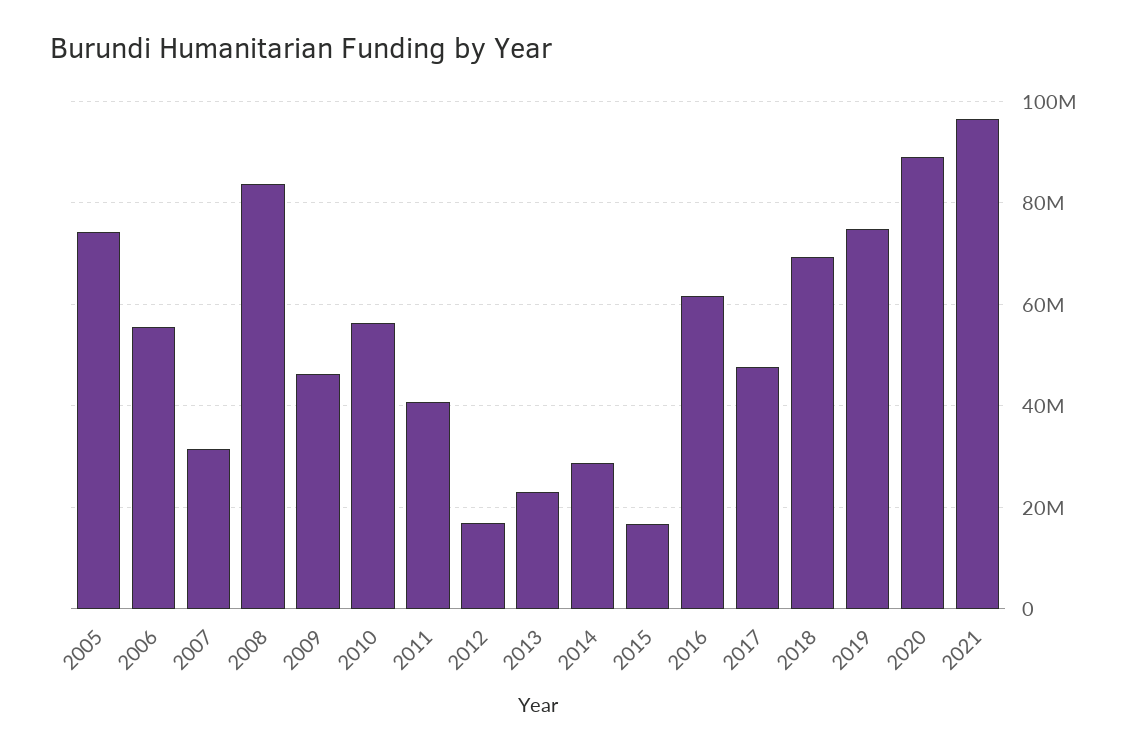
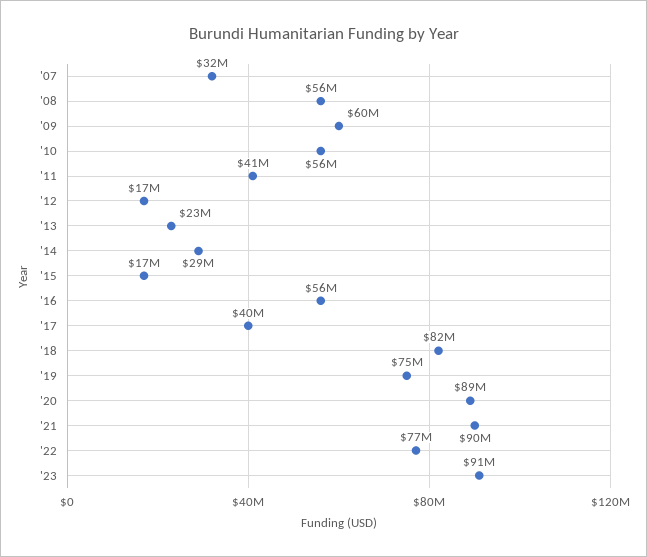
2005: 74000000 -> none
2006: 56000000 -> none
2008: 84000000 -> 56000000
2009: 46000000 -> 60000000
2016: 62000000 -> 56000000
2017: 48000000 -> 40000000
2018: 70000000 -> 82000000
2021: 96000000 -> 90000000
'22: none -> 77000000
'23: none -> 91000000

